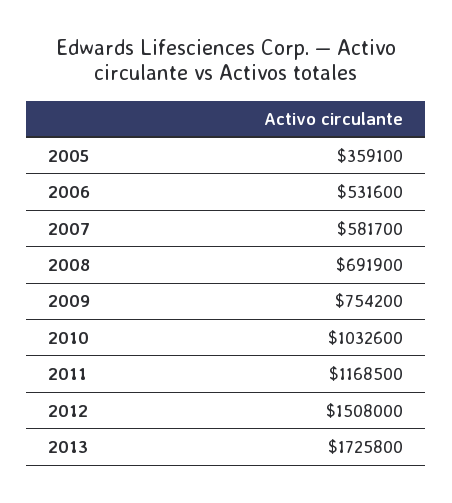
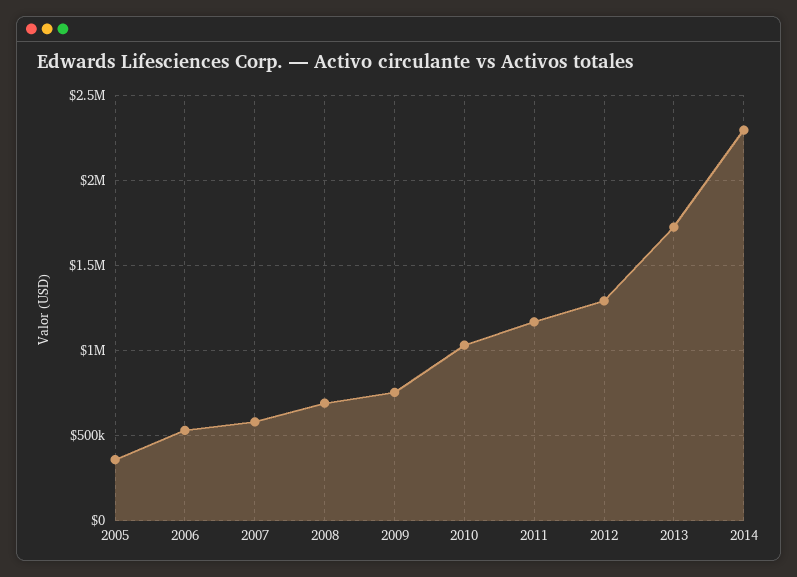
2012: 1508000 -> 1300000
2014: none -> 2300000

